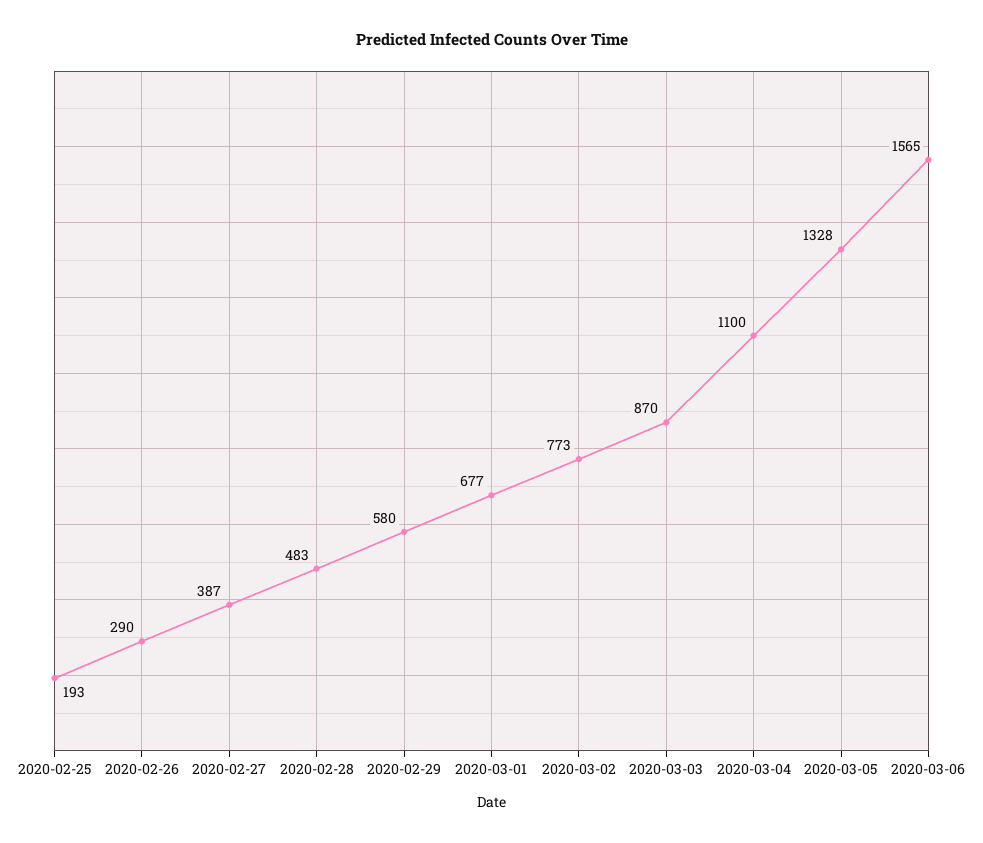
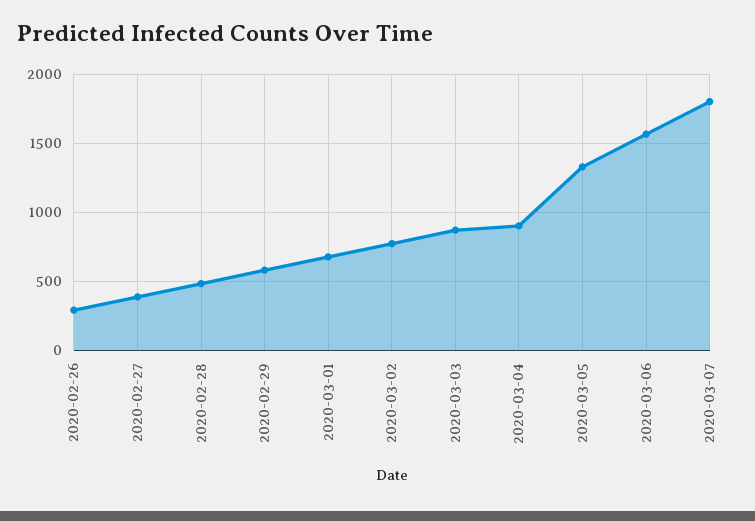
2020-02-25: 193 -> none
2020-03-04: 1100 -> 900
2020-03-07: none -> 1800

